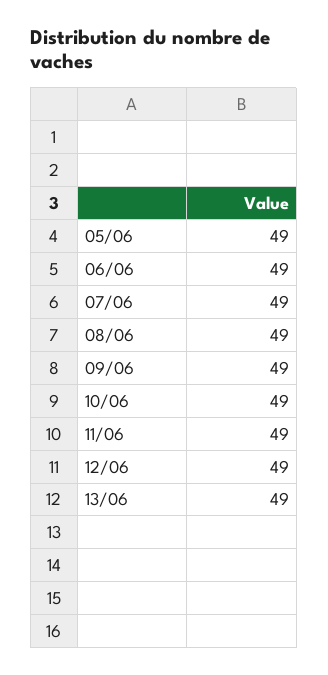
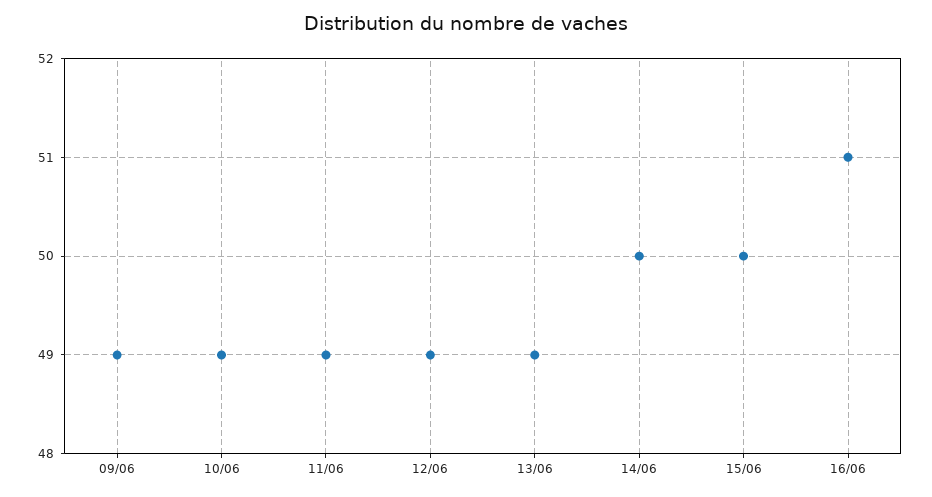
05/06: 49 -> none
06/06: 49 -> none
07/06: 49 -> none
08/06: 49 -> none
14/06: none -> 50
15/06: none -> 50
16/06: none -> 51

